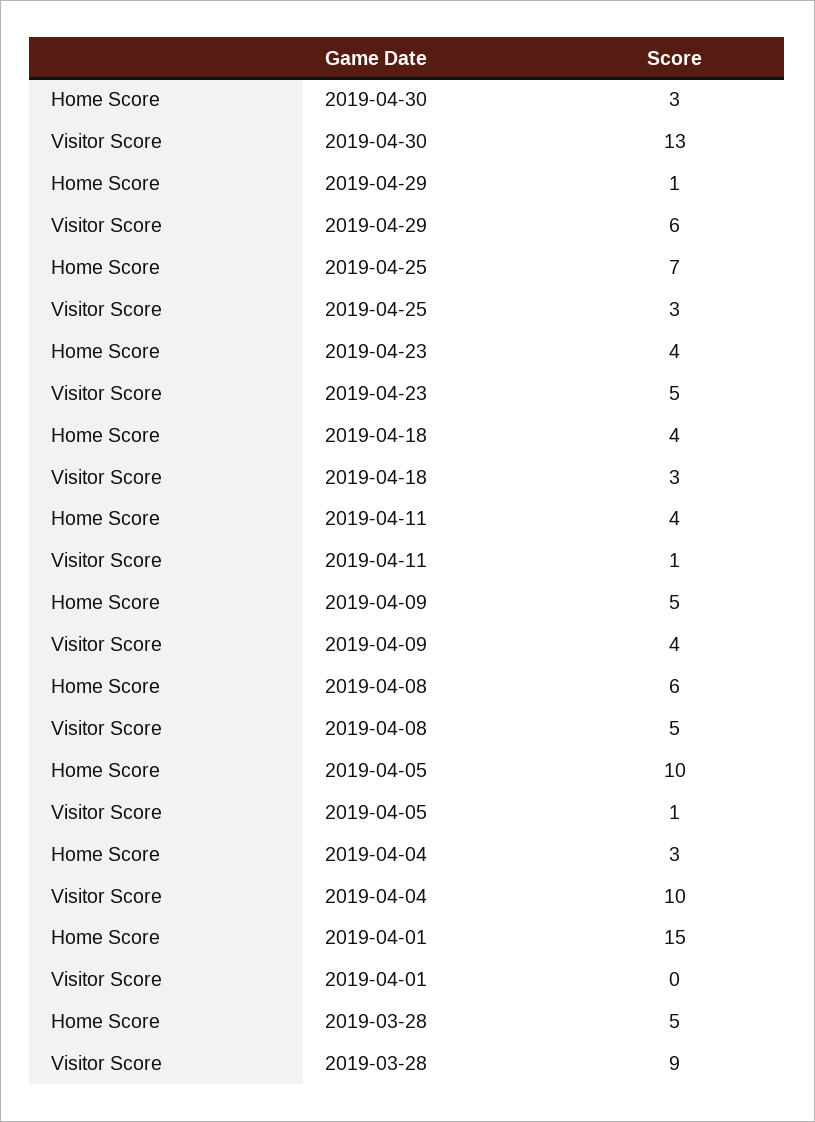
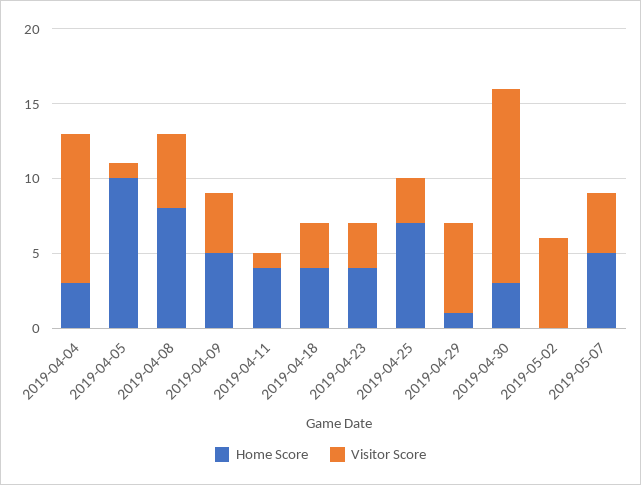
Visitor Score, 2019-04-23: 5 -> 3
Home Score, 2019-04-08: 6 -> 8
Home Score, 2019-04-01: 15 -> none
Visitor Score, 2019-04-01: 0 -> none
Home Score, 2019-03-28: 5 -> none
Visitor Score, 2019-03-28: 9 -> none
Home Score, 2019-05-02: none -> 0
Visitor Score, 2019-05-02: none -> 6
Home Score, 2019-05-07: none -> 5
Visitor Score, 2019-05-07: none -> 4

